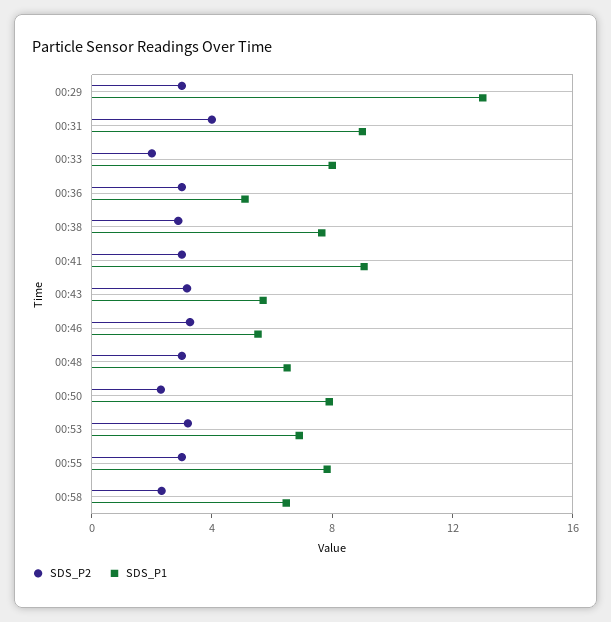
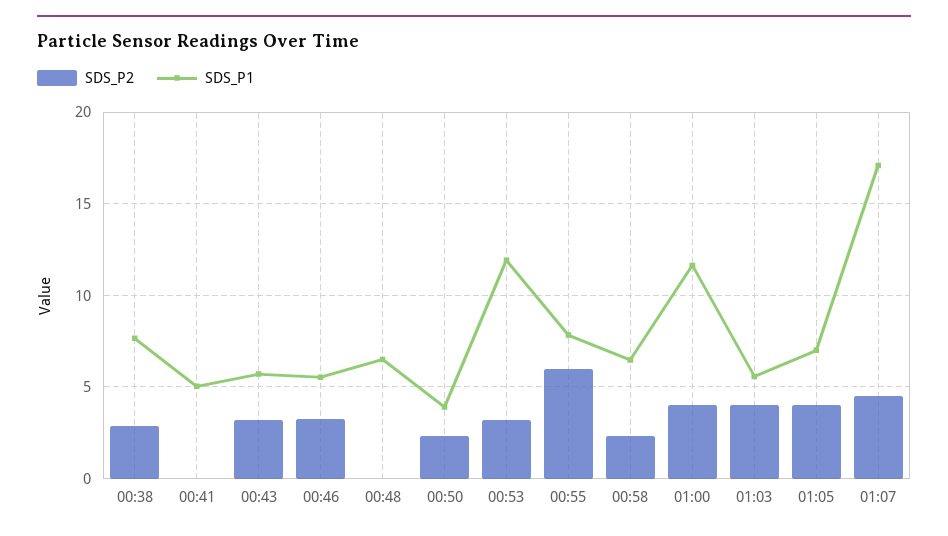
SDS_P2, 00:29: 3 -> none
SDS_P1, 00:29: 13 -> none
SDS_P2, 00:31: 4 -> none
SDS_P1, 00:31: 9 -> none
SDS_P2, 00:33: 2 -> none
SDS_P1, 00:33: 8 -> none
SDS_P2, 00:36: 3 -> none
SDS_P1, 00:36: 5 -> none
SDS_P2, 00:41: 3 -> 0
SDS_P1, 00:41: 9 -> 5
SDS_P2, 00:48: 3 -> 0
SDS_P1, 00:50: 8 -> 4
SDS_P1, 00:53: 7 -> 12
SDS_P2, 00:55: 3 -> 6
SDS_P2, 01:00: none -> 4
SDS_P1, 01:00: none -> 11.5
SDS_P2, 01:03: none -> 4
SDS_P1, 01:03: none -> 5.5
SDS_P2, 01:05: none -> 4
SDS_P1, 01:05: none -> 7
SDS_P2, 01:07: none -> 4.5
SDS_P1, 01:07: none -> 17

